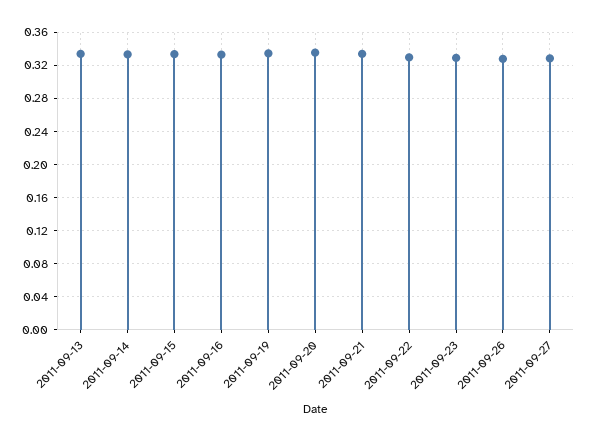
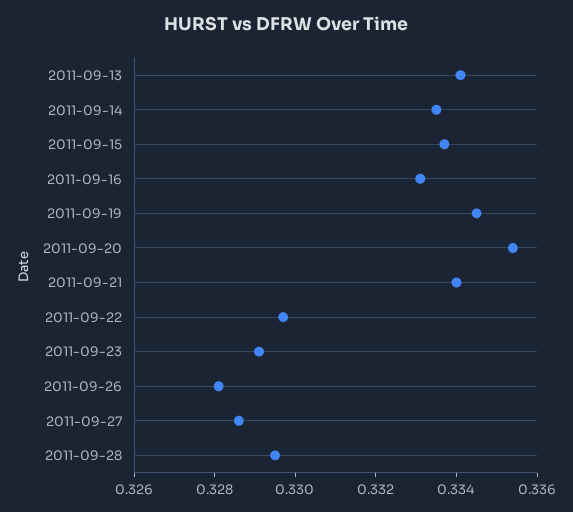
2011-09-28: none -> 0.3295

